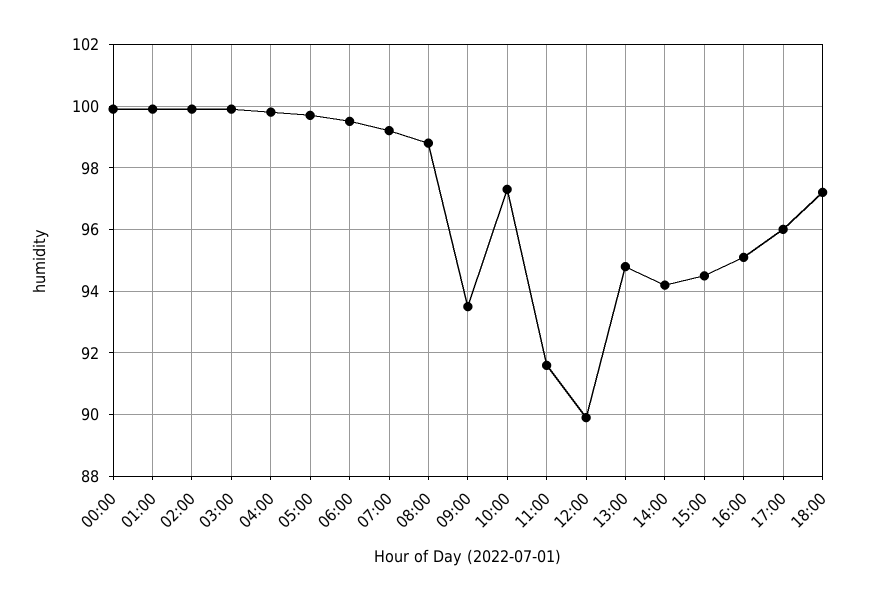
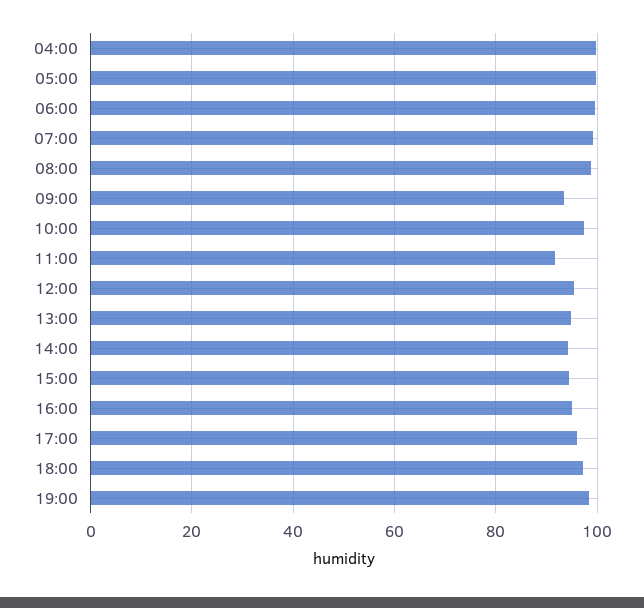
00:00: 100 -> none
01:00: 100 -> none
02:00: 100 -> none
03:00: 100 -> none
12:00: 90 -> 96
19:00: none -> 98

